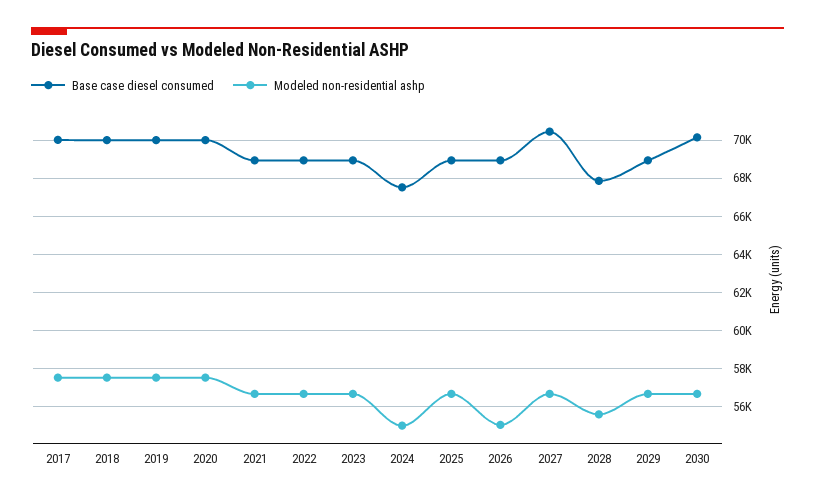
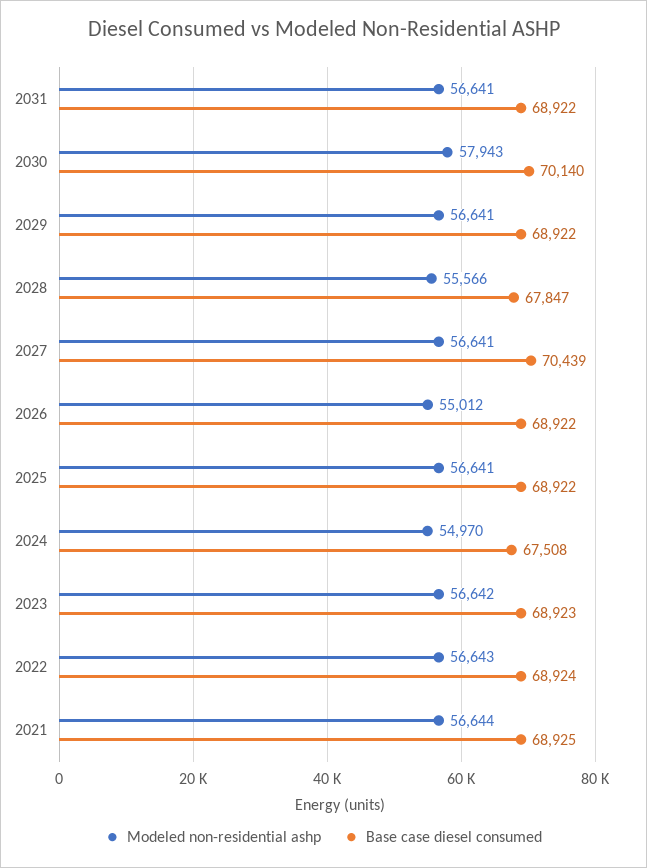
Base case diesel consumed, 2017: 70000 -> none
Modeled non-residential ashp, 2017: 57500 -> none
Base case diesel consumed, 2018: 70000 -> none
Modeled non-residential ashp, 2018: 57500 -> none
Base case diesel consumed, 2019: 70000 -> none
Modeled non-residential ashp, 2019: 57500 -> none
Base case diesel consumed, 2020: 70000 -> none
Modeled non-residential ashp, 2020: 57500 -> none
Modeled non-residential ashp, 2030: 56500 -> 57943
Modeled non-residential ashp, 2031: none -> 56641
Base case diesel consumed, 2031: none -> 68922

